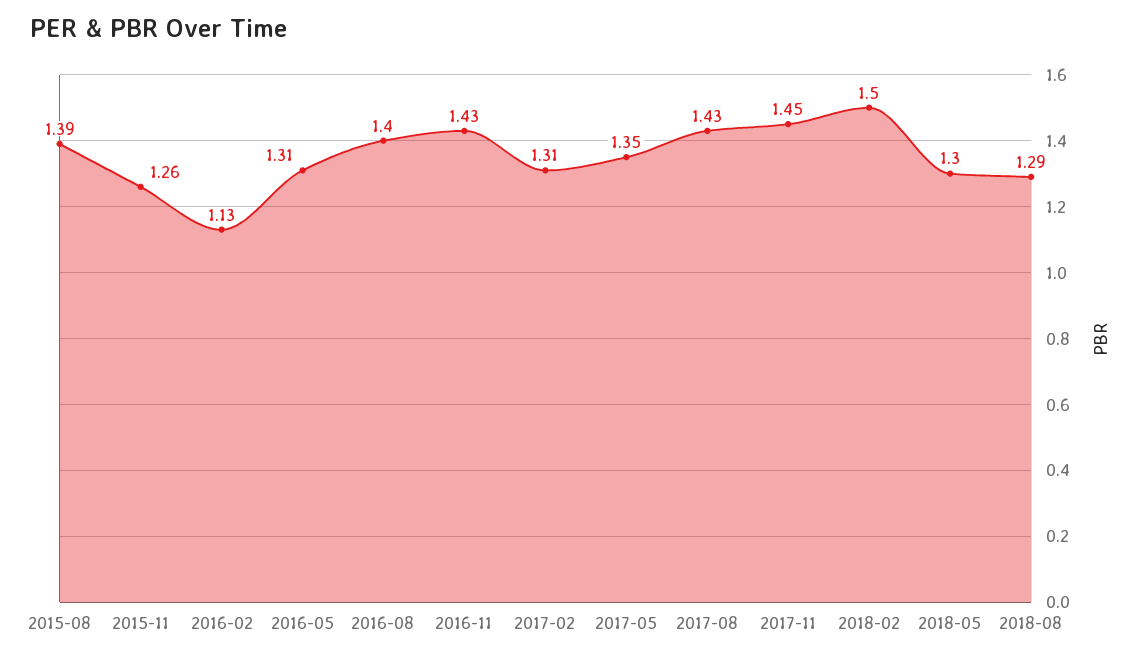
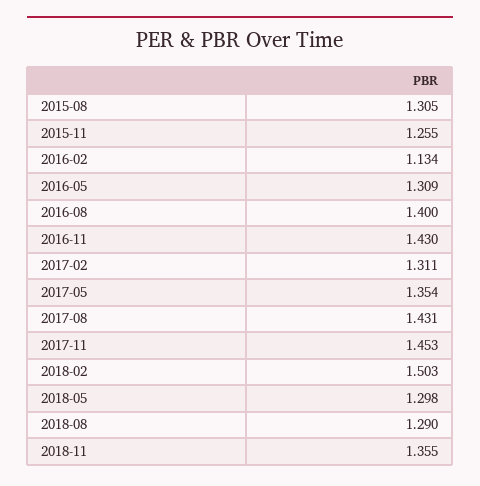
2015-08: 1.39 -> 1.305
2018-11: none -> 1.355

